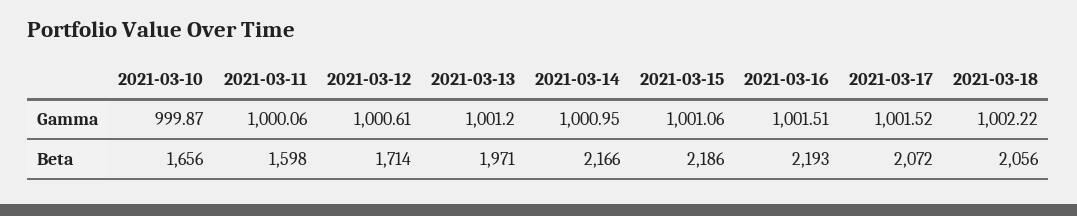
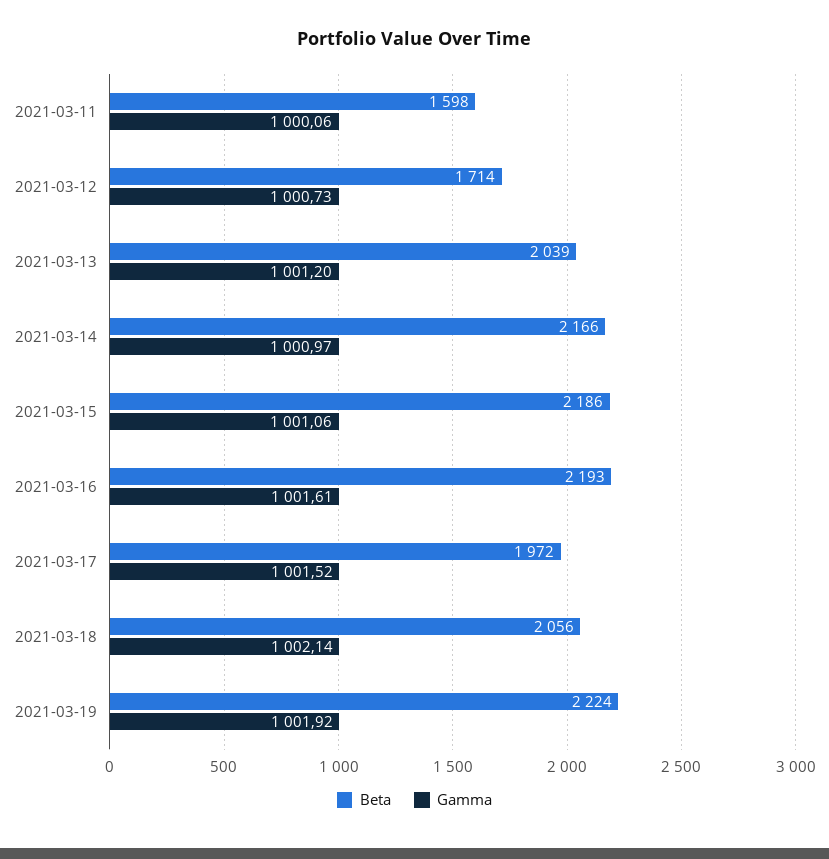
Gamma, 2021-03-10: 999.87 -> none
Gamma, 2021-03-12: 1000.61 -> 1000.73
Gamma, 2021-03-14: 1000.95 -> 1000.97
Gamma, 2021-03-16: 1001.51 -> 1001.61
Gamma, 2021-03-18: 1002.22 -> 1002.14
Beta, 2021-03-10: 1656 -> none
Beta, 2021-03-13: 1971 -> 2039
Beta, 2021-03-17: 2072 -> 1972
Beta, 2021-03-19: none -> 2224
Gamma, 2021-03-19: none -> 1001.92

